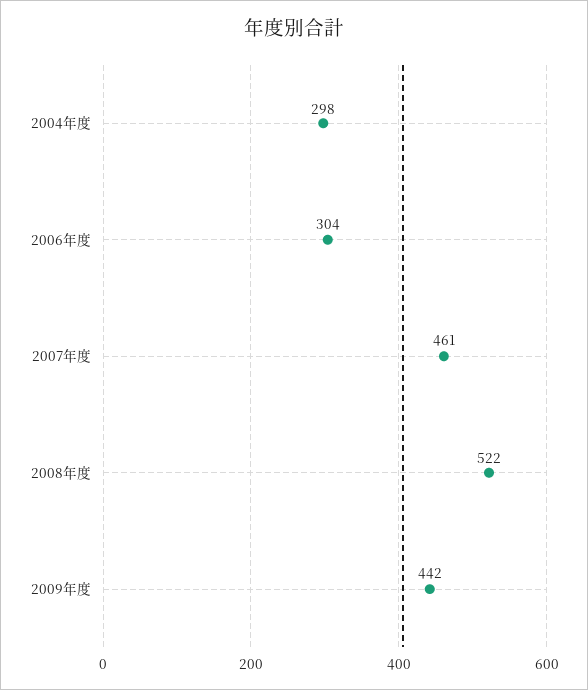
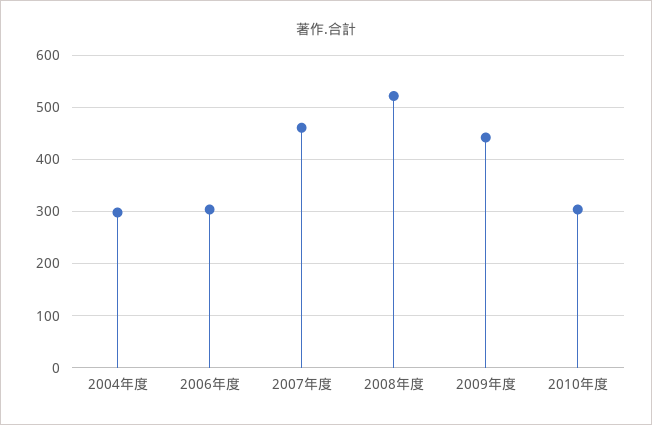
2010年度: none -> 300

